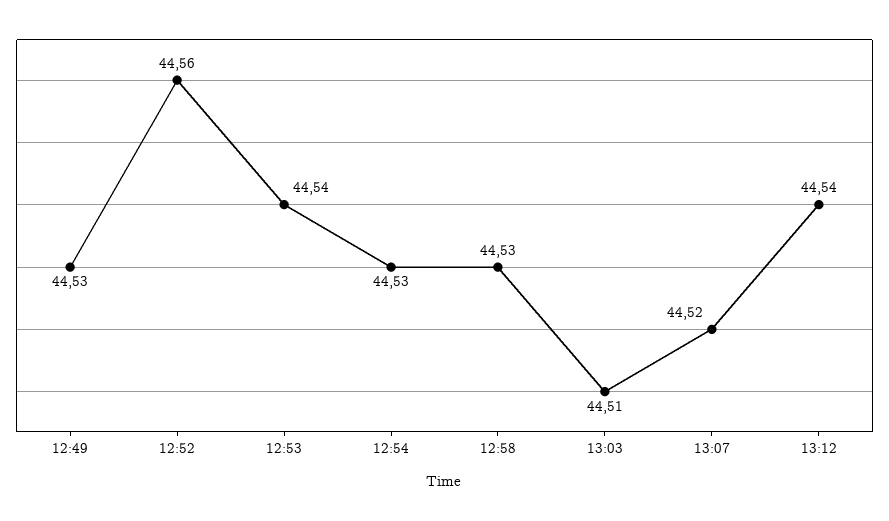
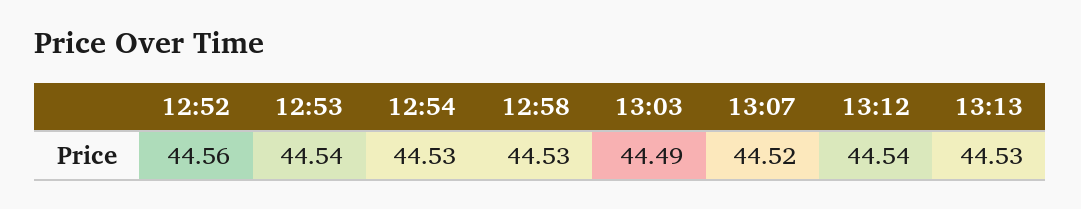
12:49: 44.53 -> none
13:03: 44.51 -> 44.49
13:13: none -> 44.53

